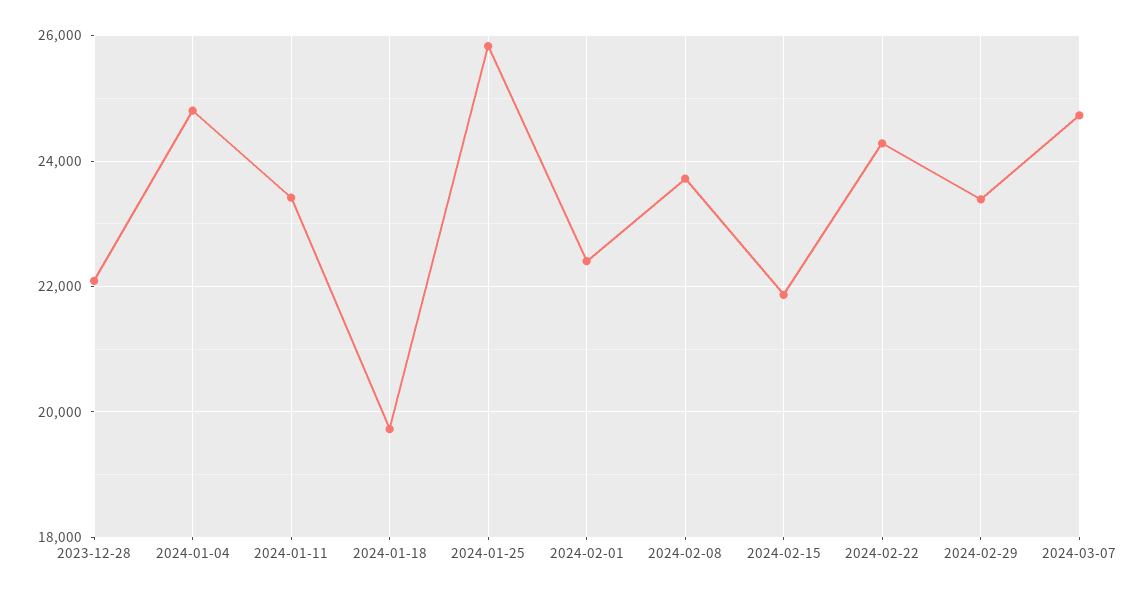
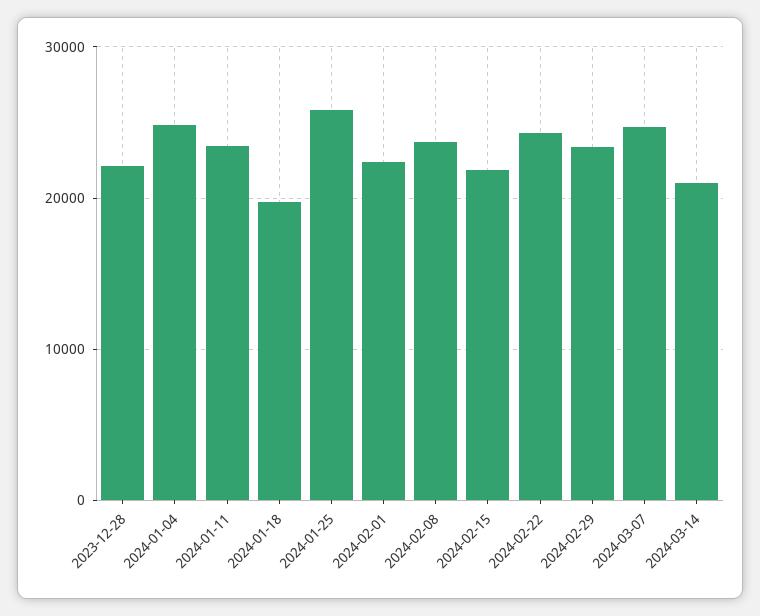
2024-03-14: none -> 21000

